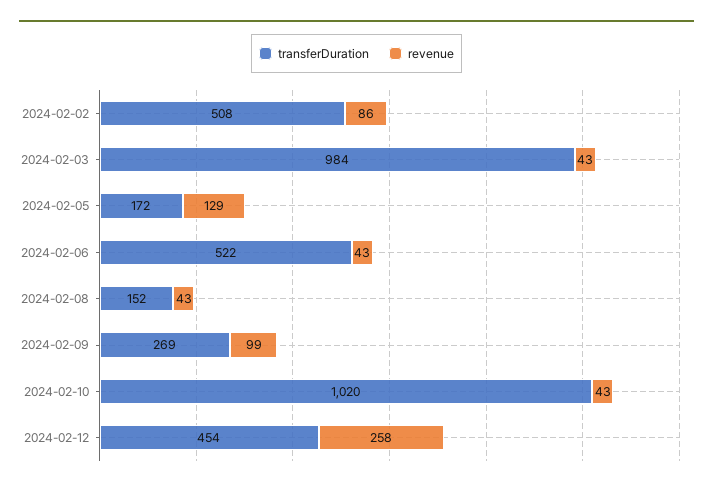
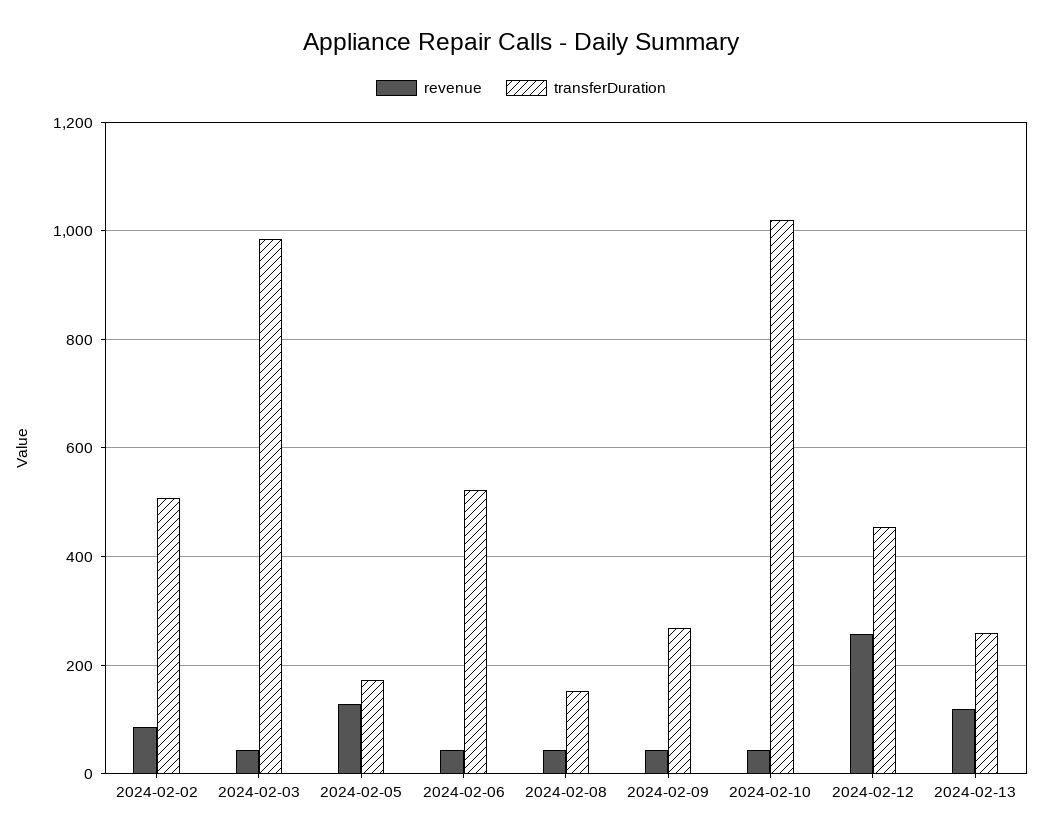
revenue, 2024-02-09: 99 -> 40
revenue, 2024-02-13: none -> 120
transferDuration, 2024-02-13: none -> 260

